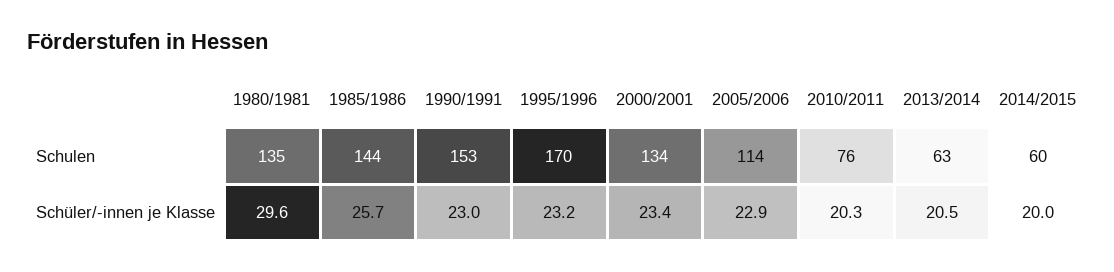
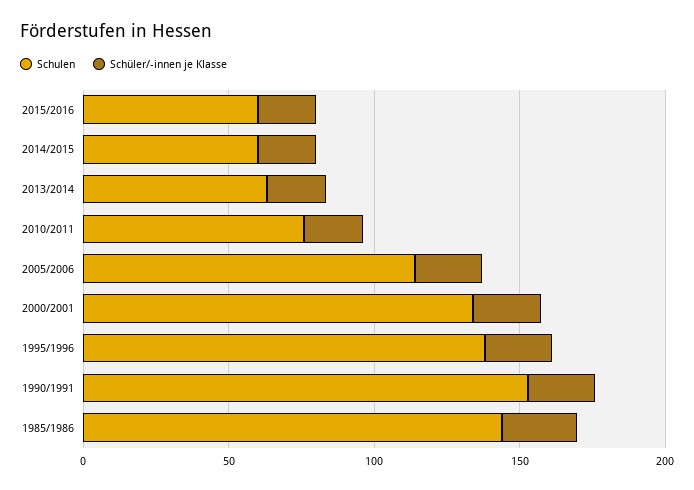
Schulen, 1980/1981: 135 -> none
Schulen, 1995/1996: 170 -> 140
Schüler/-innen je Klasse, 1980/1981: 29.6 -> none
Schulen, 2015/2016: none -> 60
Schüler/-innen je Klasse, 2015/2016: none -> 20

